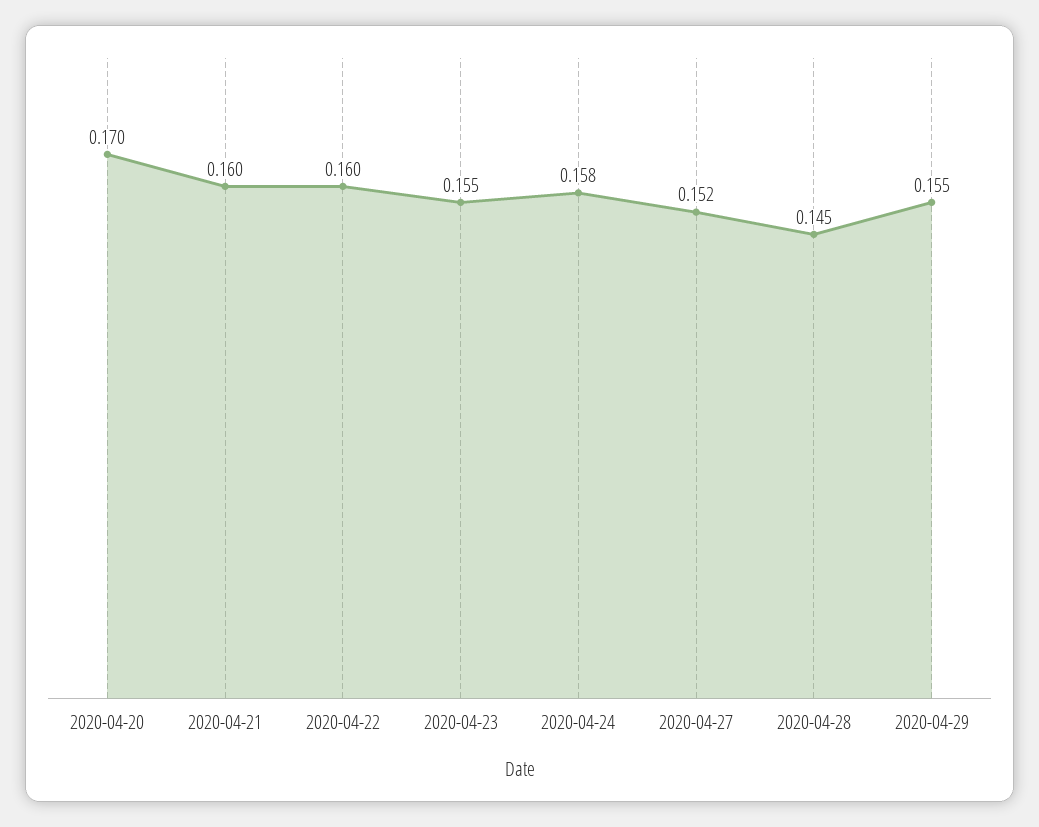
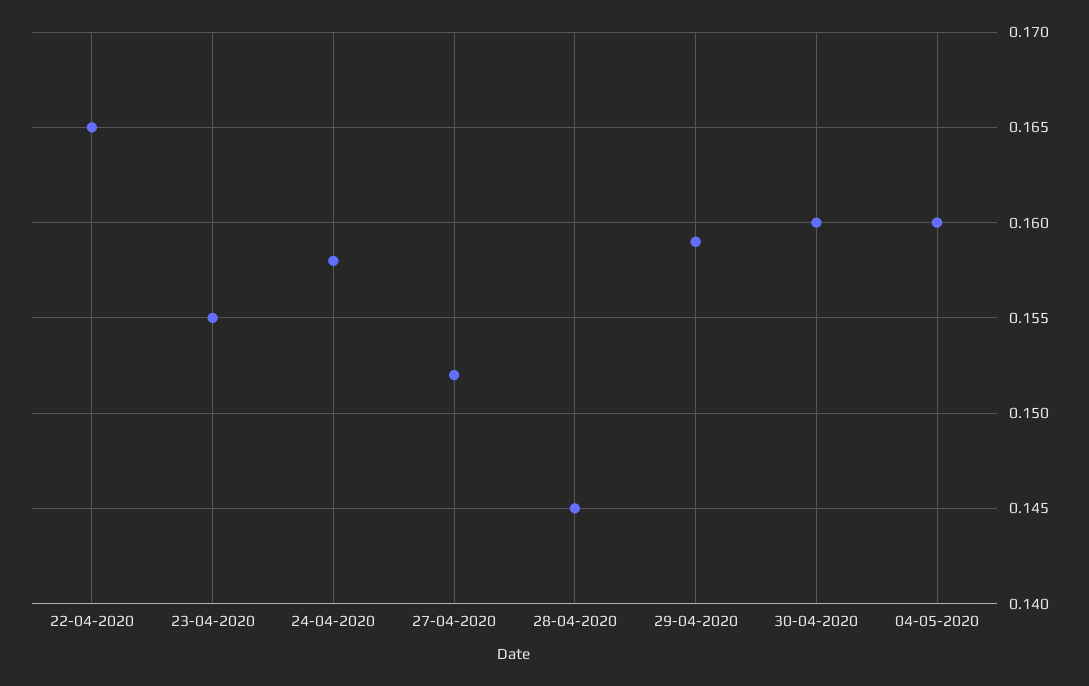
2020-04-20: 0.17 -> none
2020-04-21: 0.16 -> none
2020-04-22: 0.16 -> 0.165
2020-04-29: 0.155 -> 0.159
30-04-2020: none -> 0.16
04-05-2020: none -> 0.16

